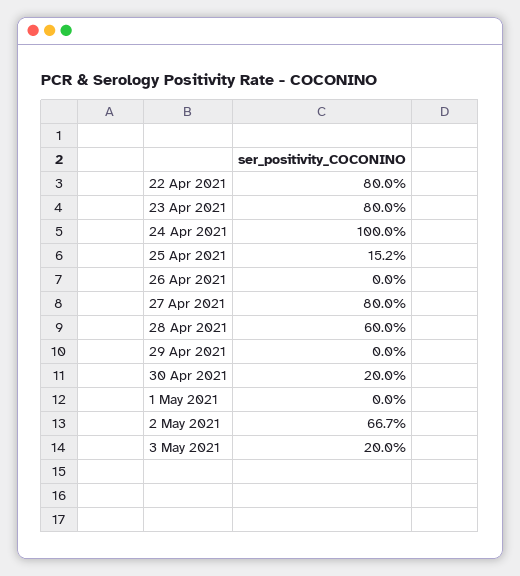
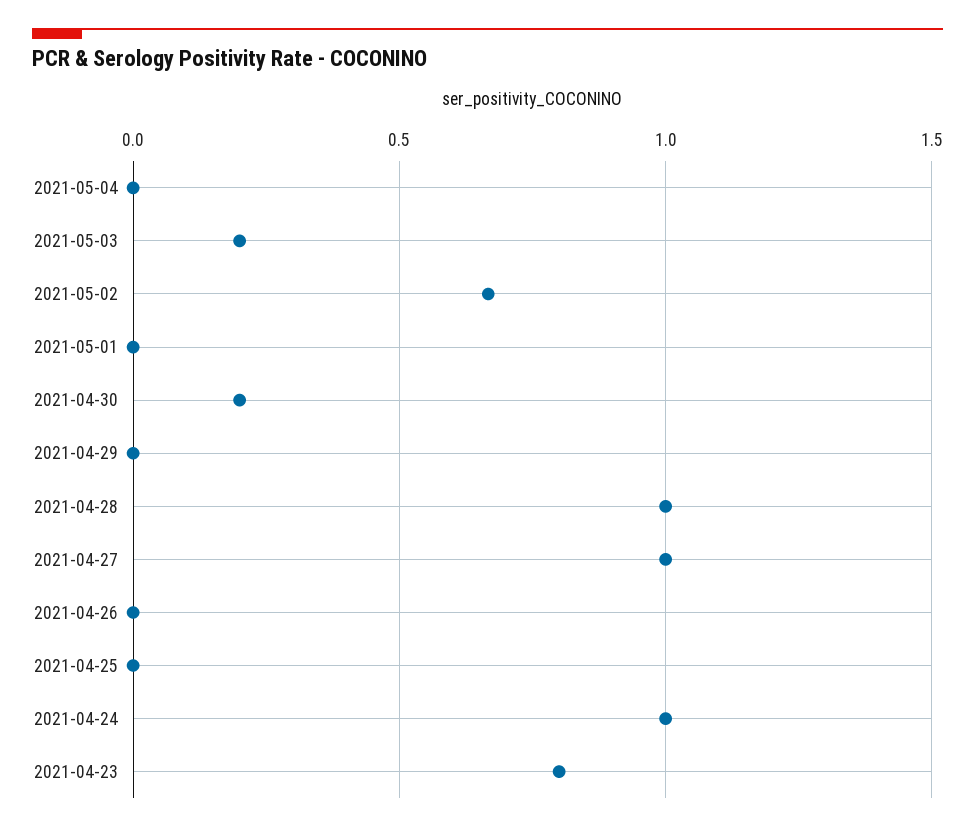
22 Apr 2021: 0.8 -> none
25 Apr 2021: 0.152 -> 0
27 Apr 2021: 0.8 -> 1
28 Apr 2021: 0.6 -> 1
2021-05-04: none -> 0

